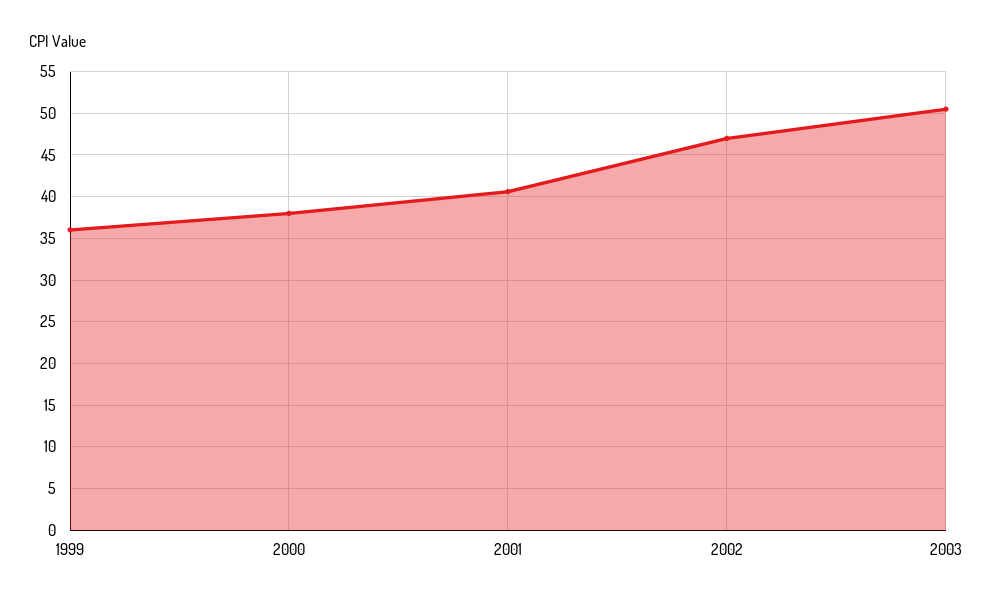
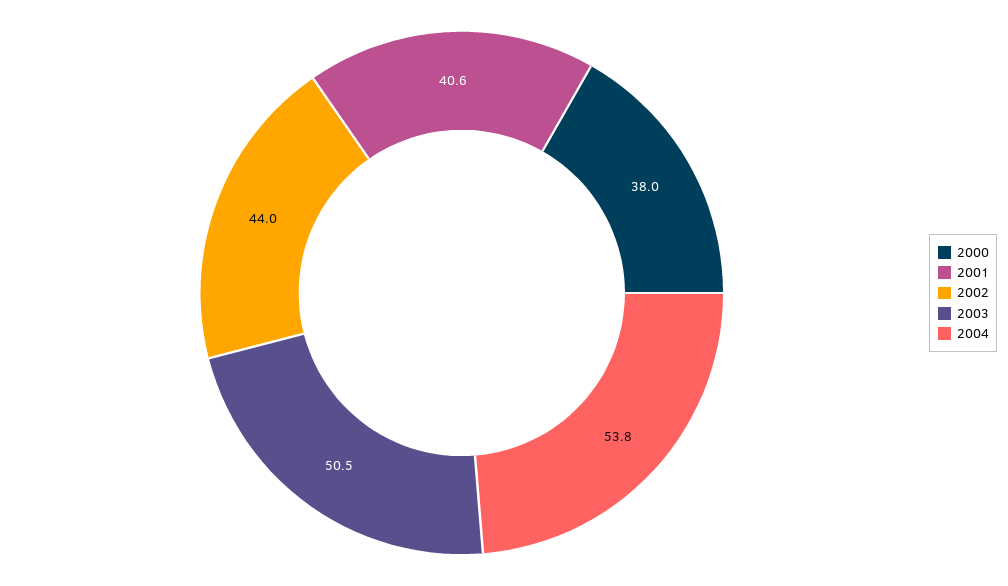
1999: 36 -> none
2002: 47 -> 44
2004: none -> 53.8

